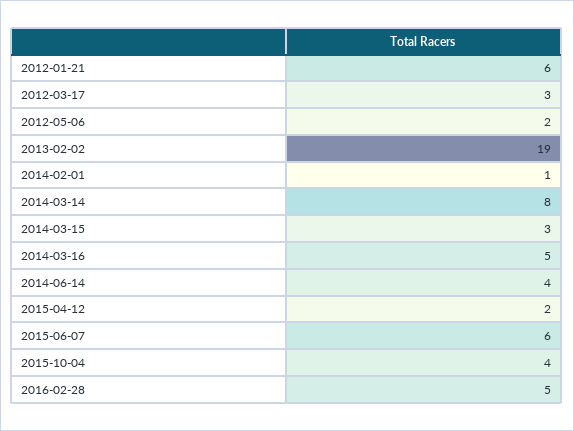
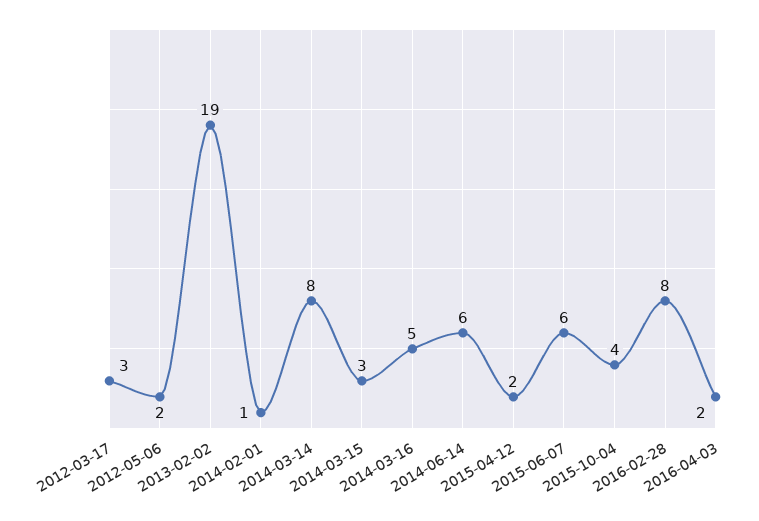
2012-01-21: 6 -> none
2014-06-14: 4 -> 6
2016-02-28: 5 -> 8
2016-04-03: none -> 2

